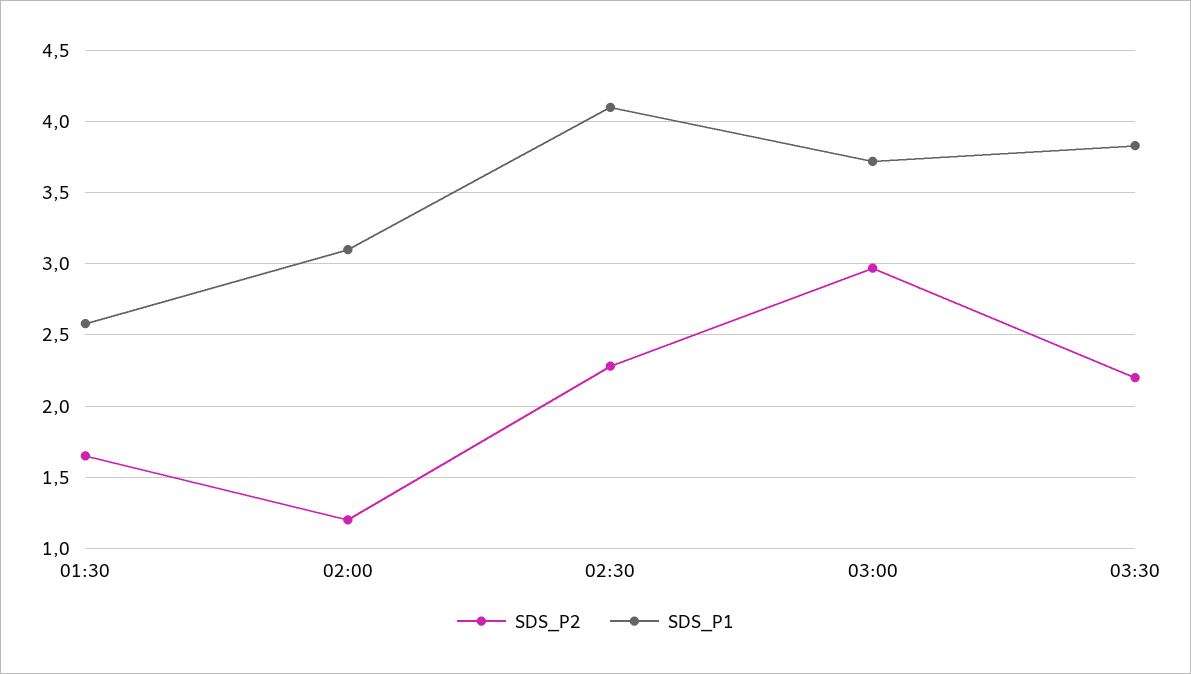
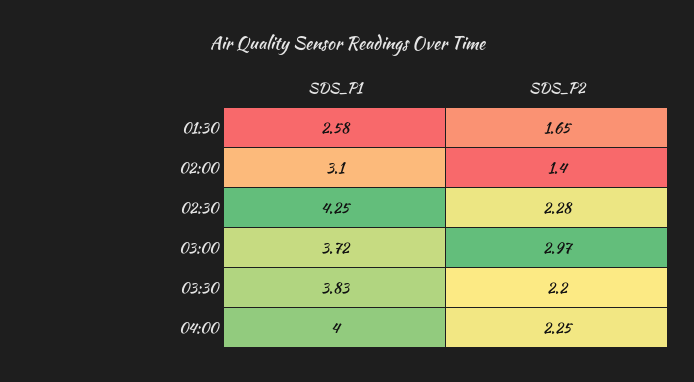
SDS_P2, 02:00: 1.2 -> 1.4
SDS_P1, 02:30: 4.1 -> 4.25
SDS_P1, 04:00: none -> 4
SDS_P2, 04:00: none -> 2.25

